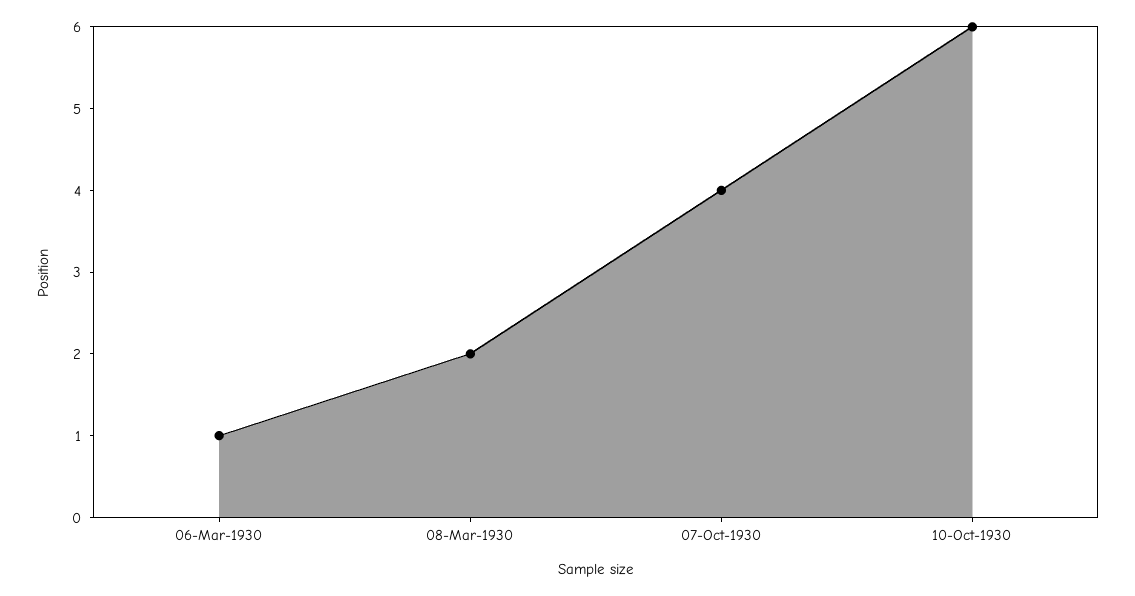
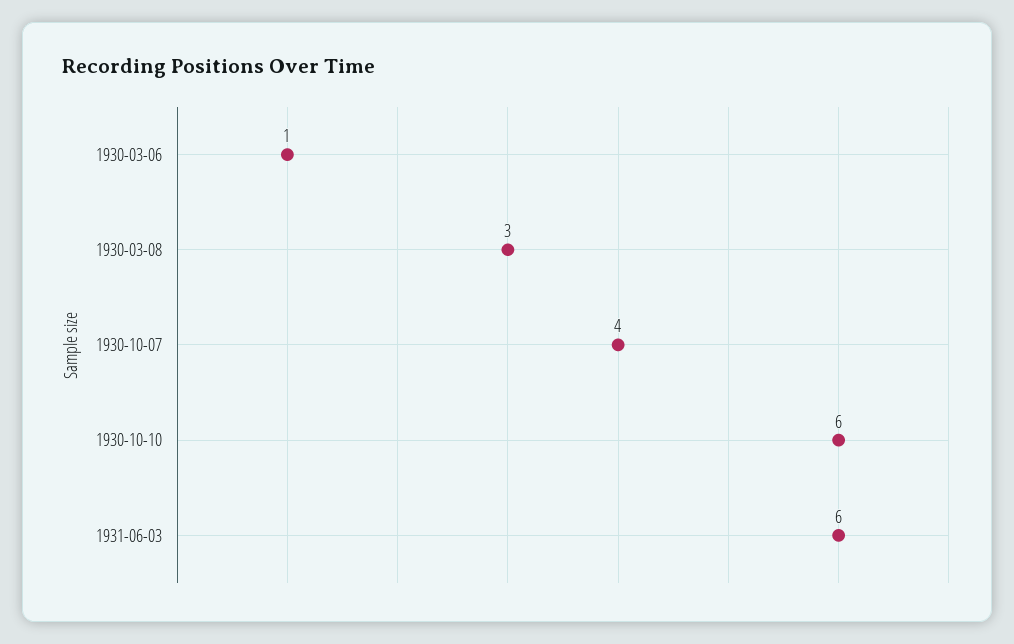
08-Mar-1930: 2 -> 3
1931-06-03: none -> 6

